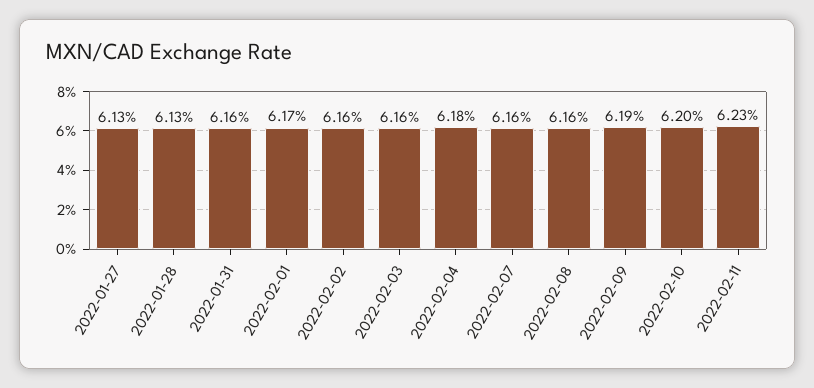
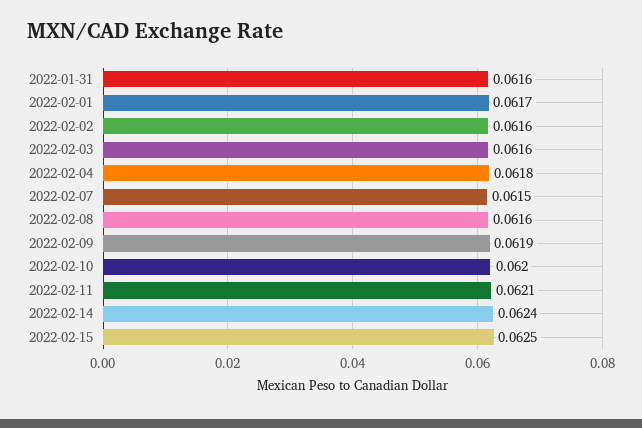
2022-01-27: 0.0613 -> none
2022-01-28: 0.0613 -> none
2022-02-07: 0.0616 -> 0.0615
2022-02-11: 0.0623 -> 0.0621
2022-02-14: none -> 0.0624
2022-02-15: none -> 0.0625

